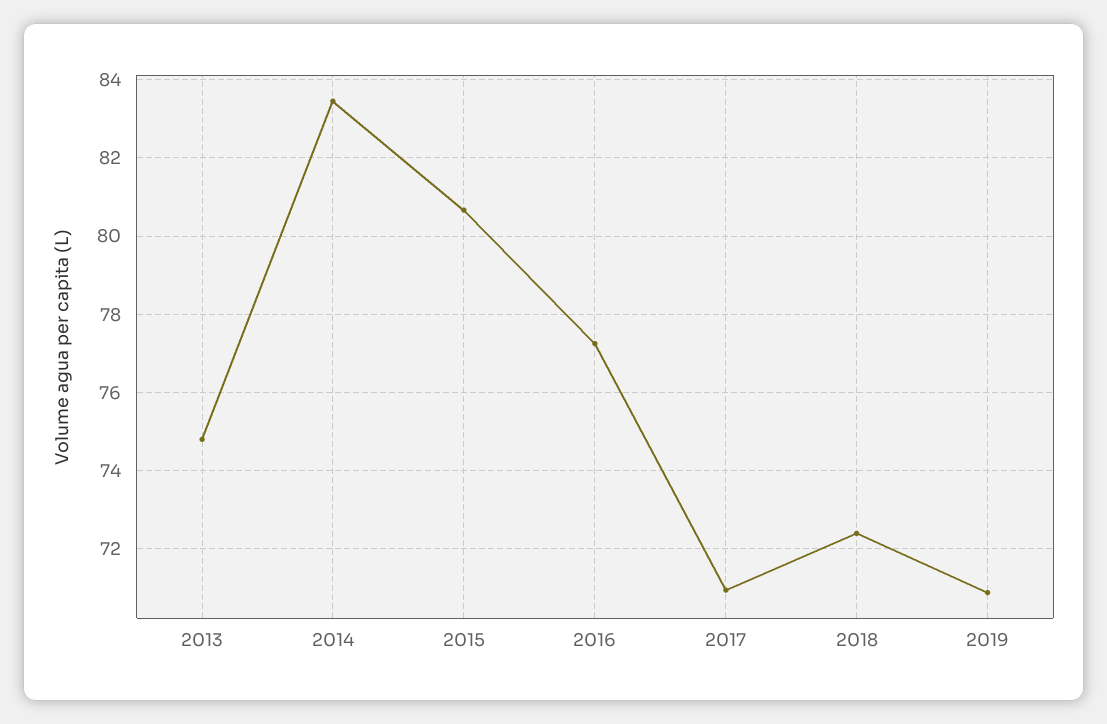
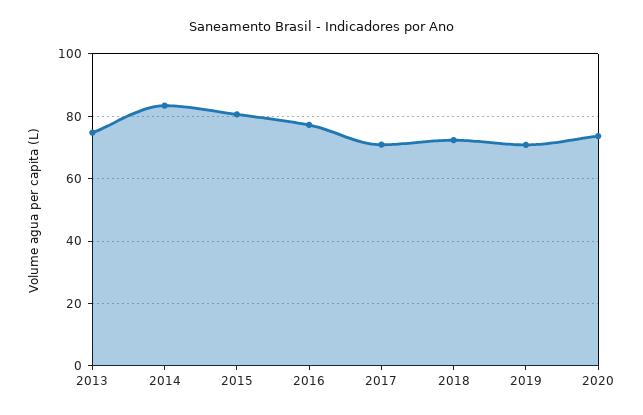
2020: none -> 74

